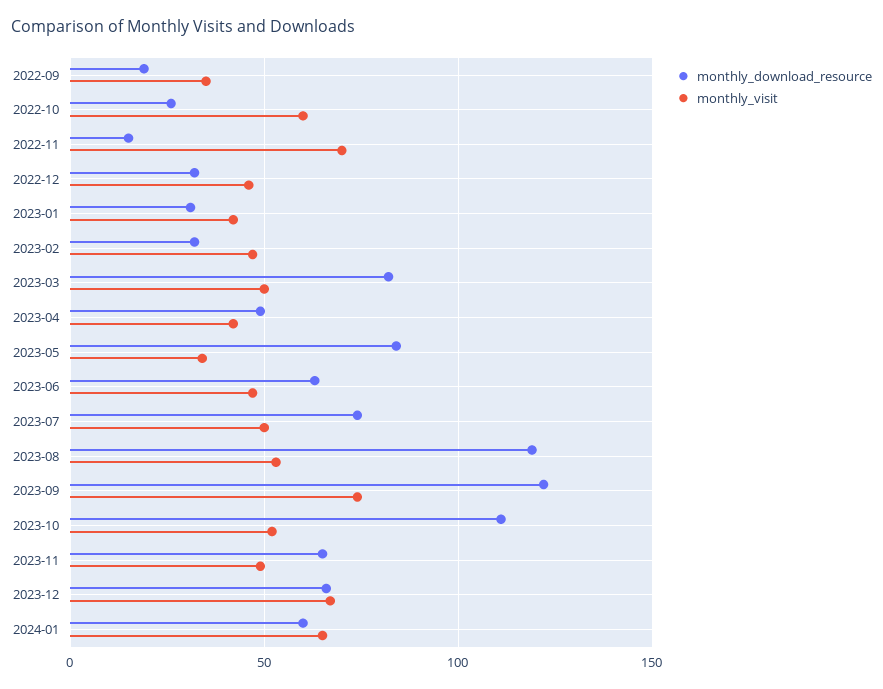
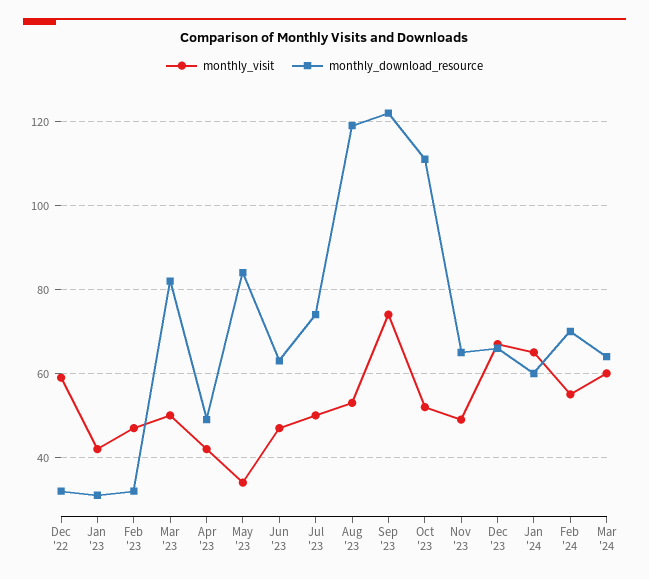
monthly_download_resource, 2022-09: 20 -> none
monthly_visit, 2022-09: 35 -> none
monthly_download_resource, 2022-10: 25 -> none
monthly_visit, 2022-10: 60 -> none
monthly_download_resource, 2022-11: 15 -> none
monthly_visit, 2022-11: 70 -> none
monthly_visit, 2022-12: 45 -> 60
monthly_visit, Feb '24: none -> 55
monthly_download_resource, Feb '24: none -> 70
monthly_visit, Mar '24: none -> 60
monthly_download_resource, Mar '24: none -> 65

